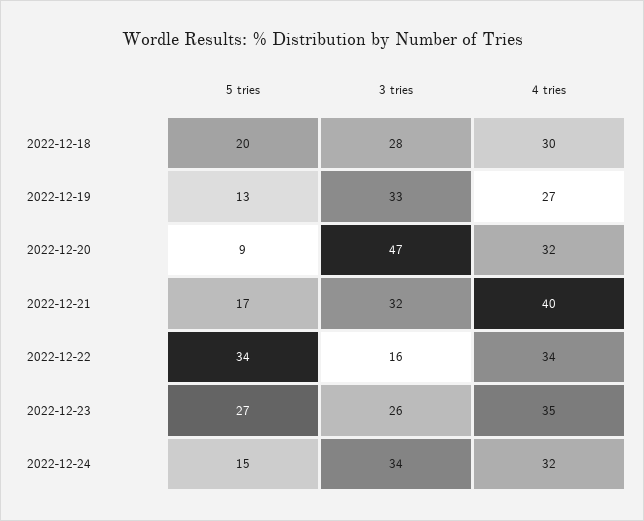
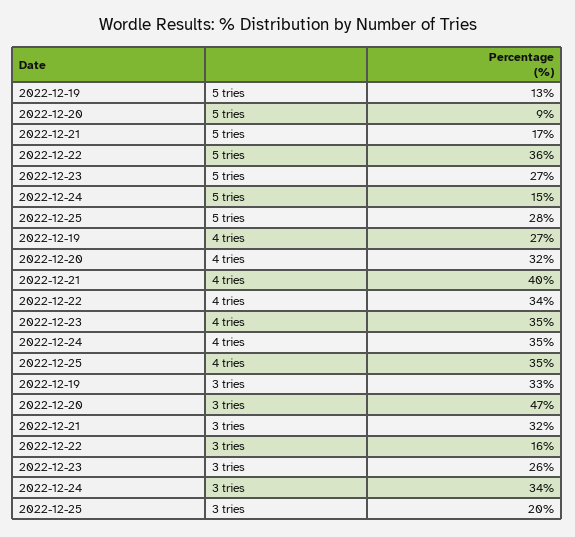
5 tries, 2022-12-18: 20 -> none
3 tries, 2022-12-18: 28 -> none
4 tries, 2022-12-18: 30 -> none
5 tries, 2022-12-22: 34 -> 36
4 tries, 2022-12-24: 32 -> 35
5 tries, 2022-12-25: none -> 28
4 tries, 2022-12-25: none -> 35
3 tries, 2022-12-25: none -> 20

